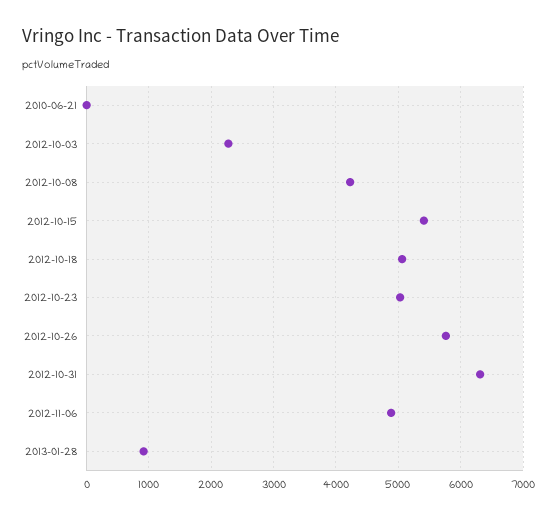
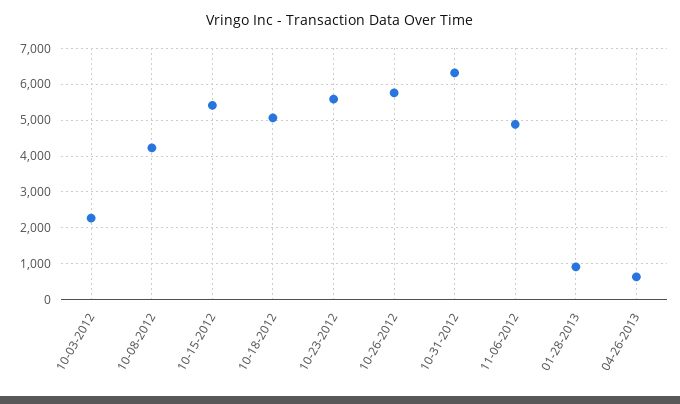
2010-06-21: 0 -> none
2012-10-23: 5000 -> 5600
04-26-2013: none -> 600

